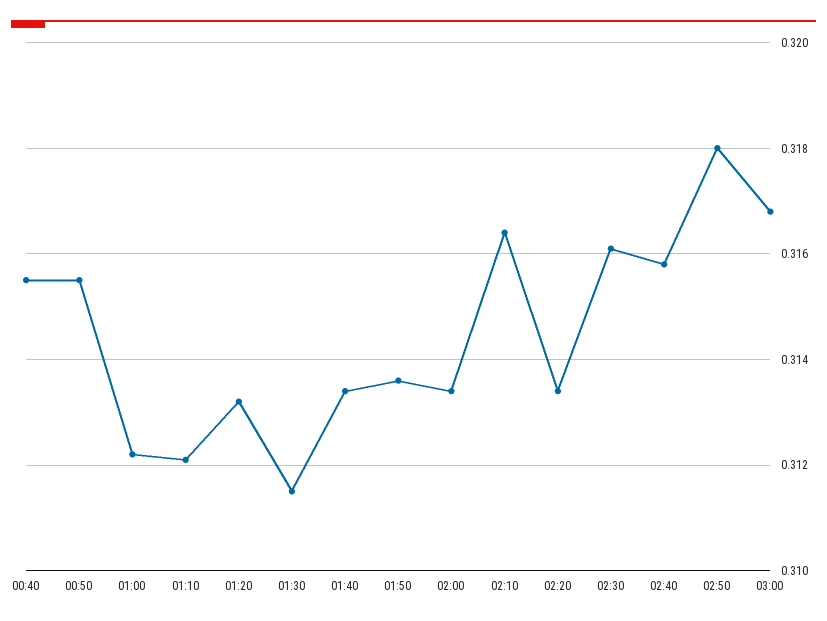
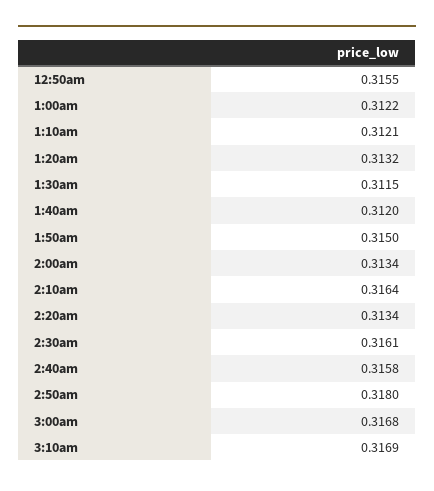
00:40: 0.3155 -> none
01:40: 0.3135 -> 0.312
01:50: 0.3135 -> 0.315
3:10am: none -> 0.3169

